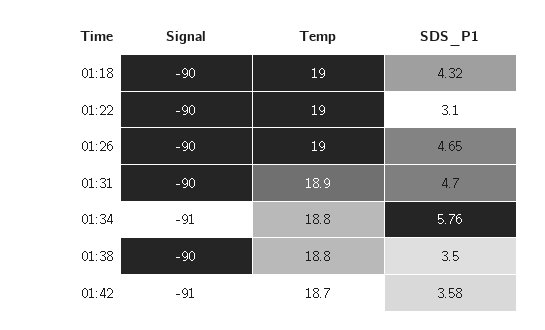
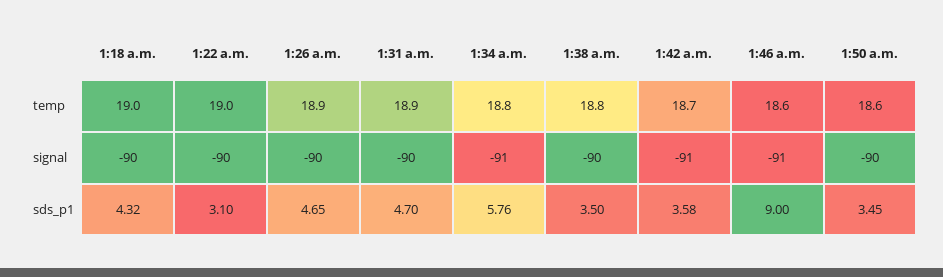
Temp, 01:26: 19 -> 18.9
Temp, 1:46 a.m.: none -> 18.6
Temp, 1:50 a.m.: none -> 18.6
Signal, 1:46 a.m.: none -> -91
Signal, 1:50 a.m.: none -> -90
SDS_P1, 1:46 a.m.: none -> 9
SDS_P1, 1:50 a.m.: none -> 3.45

